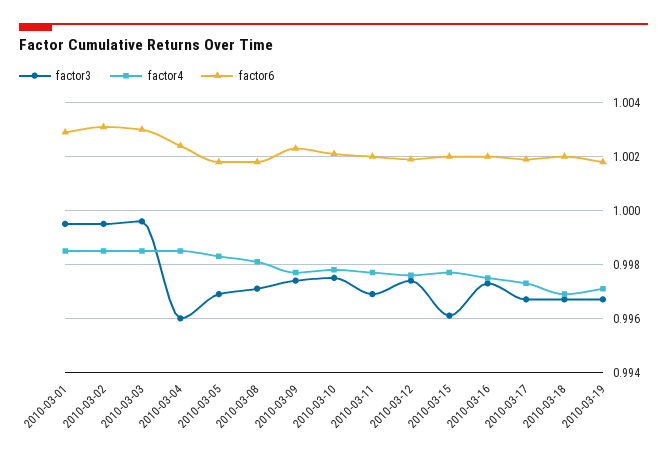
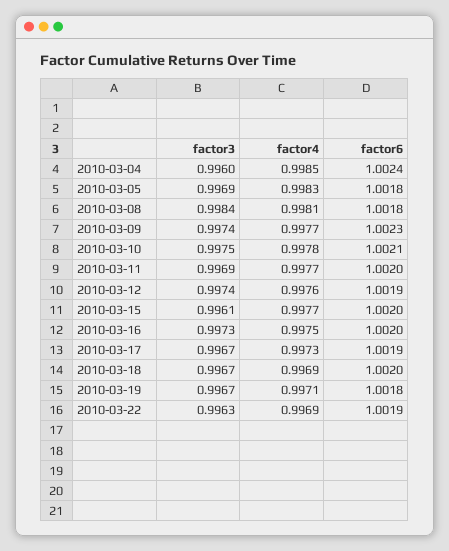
factor3, 2010-03-01: 0.9995 -> none
factor4, 2010-03-01: 0.9985 -> none
factor6, 2010-03-01: 1.003 -> none
factor3, 2010-03-02: 0.9995 -> none
factor4, 2010-03-02: 0.9985 -> none
factor6, 2010-03-02: 1.003 -> none
factor3, 2010-03-03: 0.9995 -> none
factor4, 2010-03-03: 0.9985 -> none
factor6, 2010-03-03: 1.003 -> none
factor3, 2010-03-08: 0.997 -> 0.9984
factor3, 2010-03-22: none -> 0.9963
factor4, 2010-03-22: none -> 0.9969
factor6, 2010-03-22: none -> 1.0019

